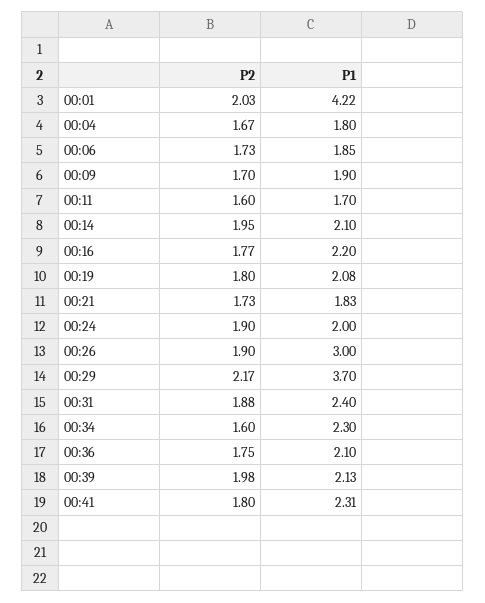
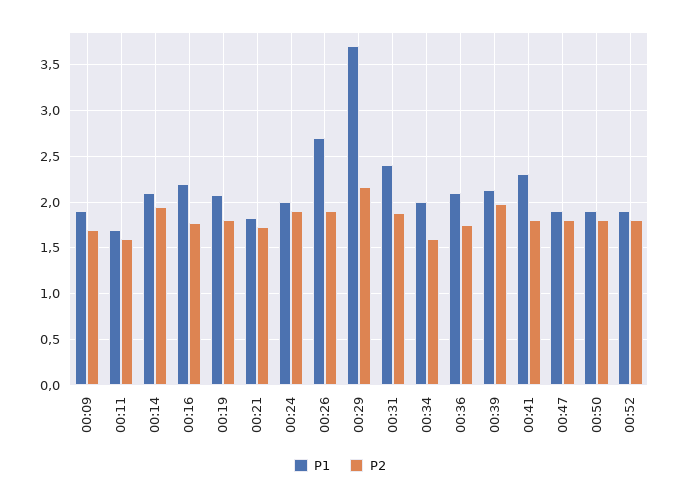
P2, 00:01: 2.03 -> none
P1, 00:01: 4.22 -> none
P2, 00:04: 1.67 -> none
P1, 00:04: 1.8 -> none
P2, 00:06: 1.73 -> none
P1, 00:06: 1.85 -> none
P1, 00:26: 3 -> 2.7
P1, 00:34: 2.3 -> 2
P1, 00:47: none -> 1.9
P2, 00:47: none -> 1.8
P1, 00:50: none -> 1.9
P2, 00:50: none -> 1.8
P1, 00:52: none -> 1.9
P2, 00:52: none -> 1.8

